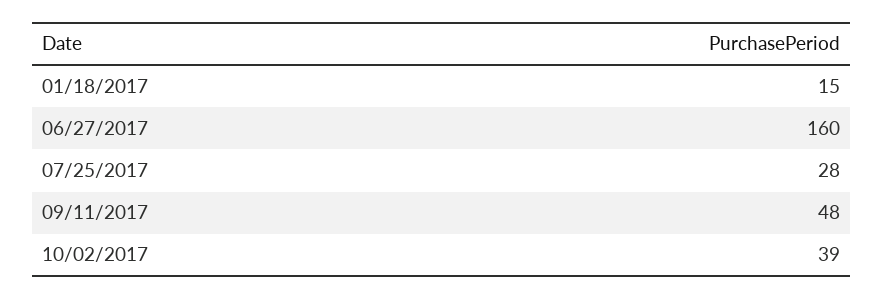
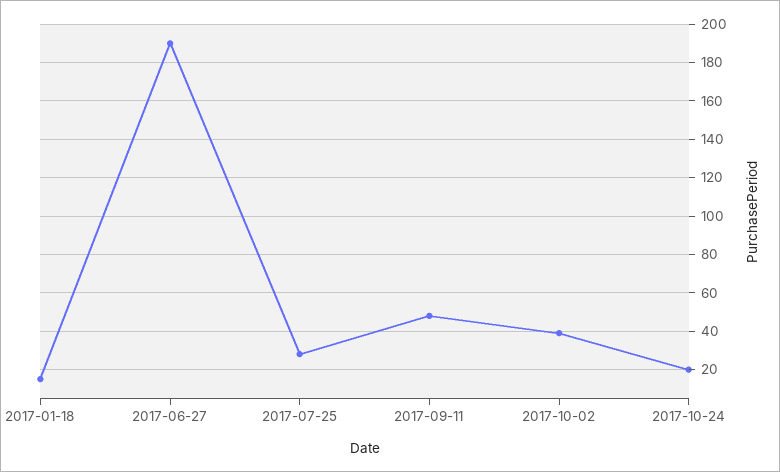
06/27/2017: 160 -> 190
2017-10-24: none -> 20

